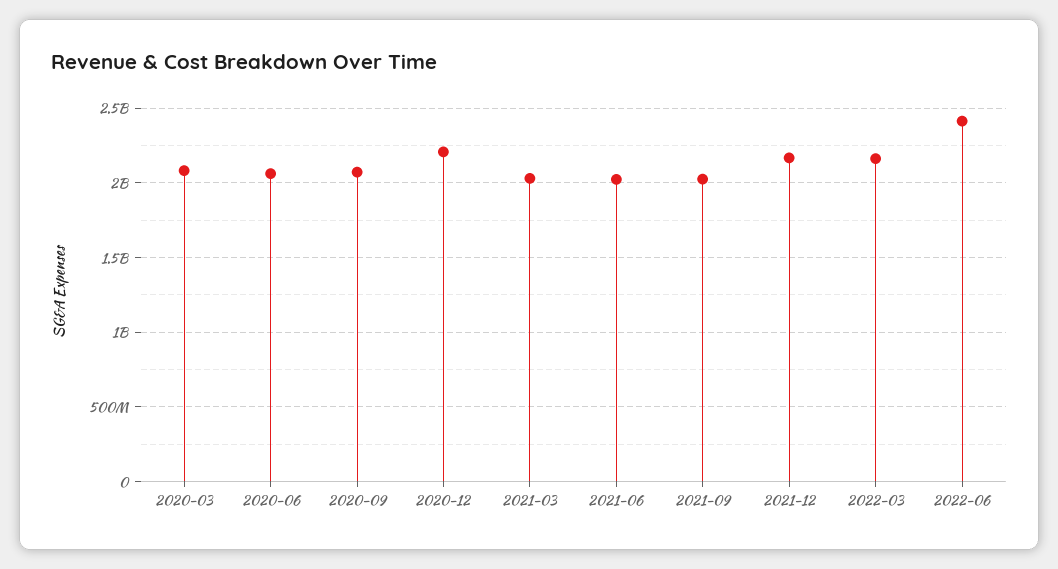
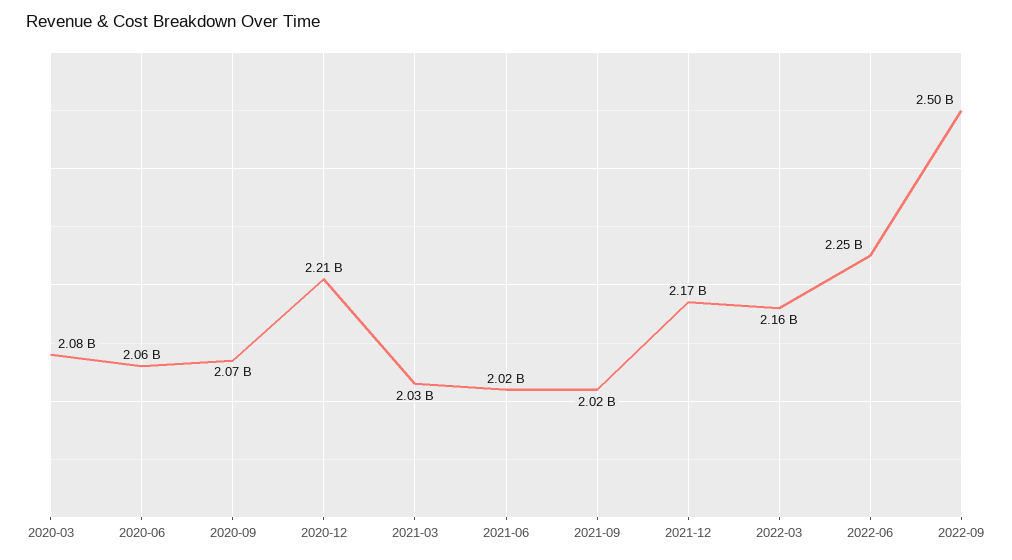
2022-06: 2400000000 -> 2250000000
2022-09: none -> 2500000000

